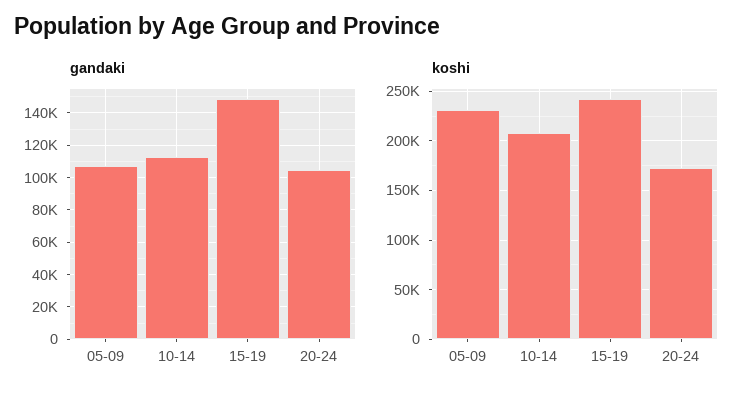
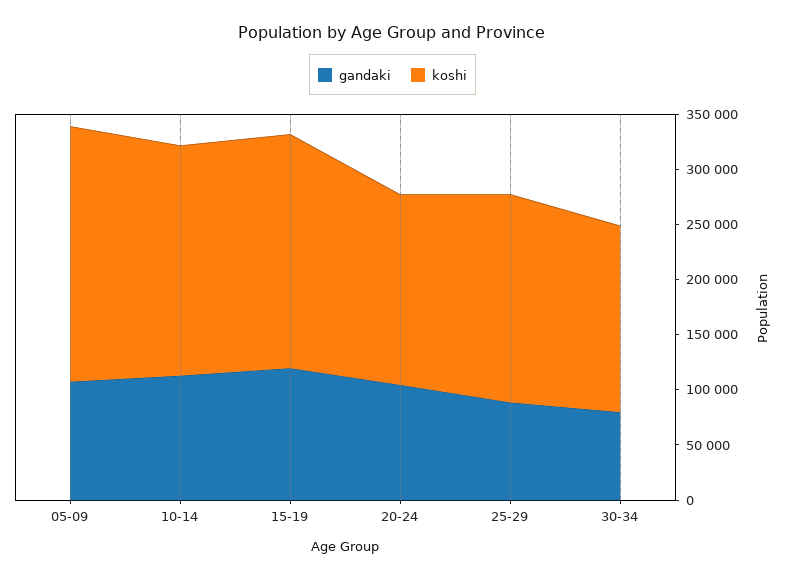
gandaki, 15-19: 150000 -> 120000
koshi, 15-19: 240000 -> 210000
gandaki, 25-29: none -> 90000
koshi, 25-29: none -> 190000
gandaki, 30-34: none -> 80000
koshi, 30-34: none -> 170000

